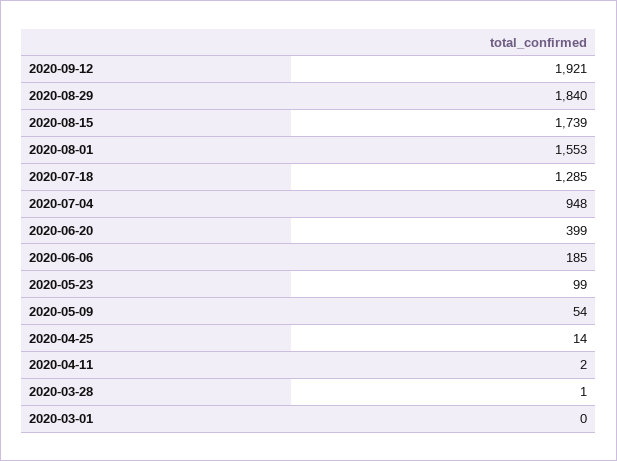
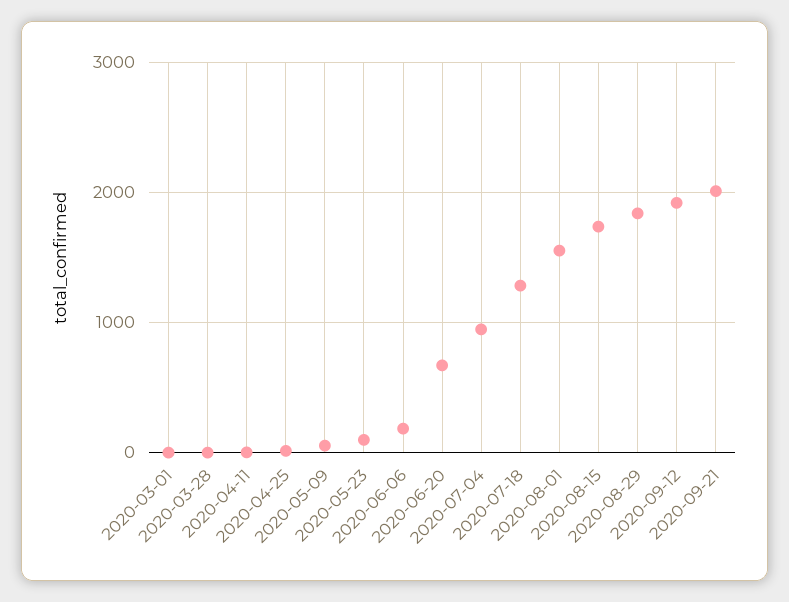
2020-06-20: 399 -> 700
2020-09-21: none -> 2000

